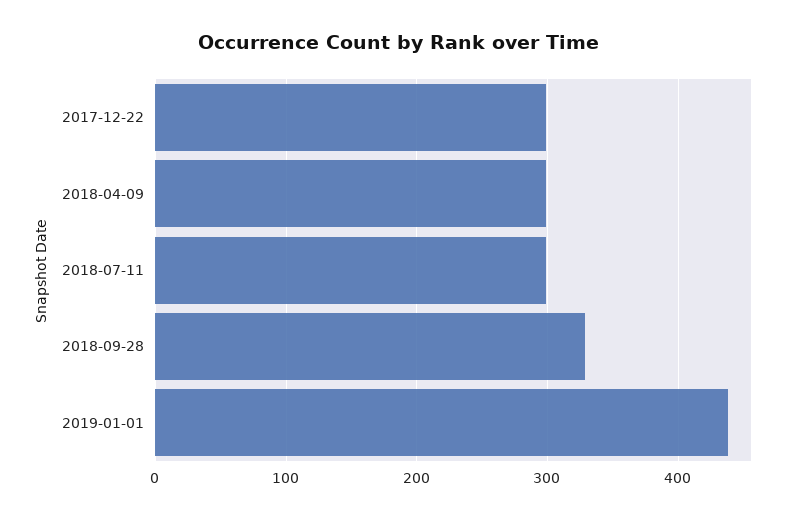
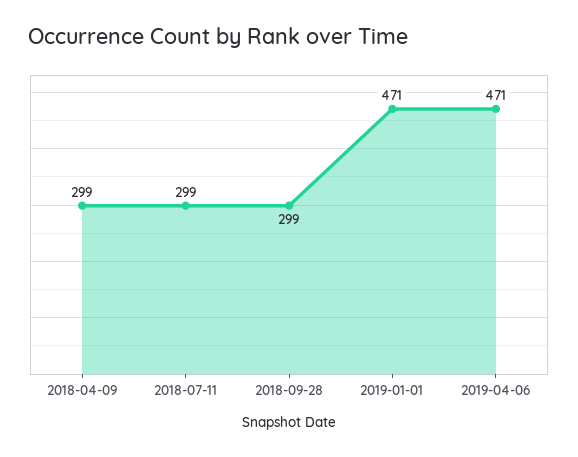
2017-12-22: 300 -> none
2018-09-28: 330 -> 299
2019-01-01: 440 -> 471
2019-04-06: none -> 471

